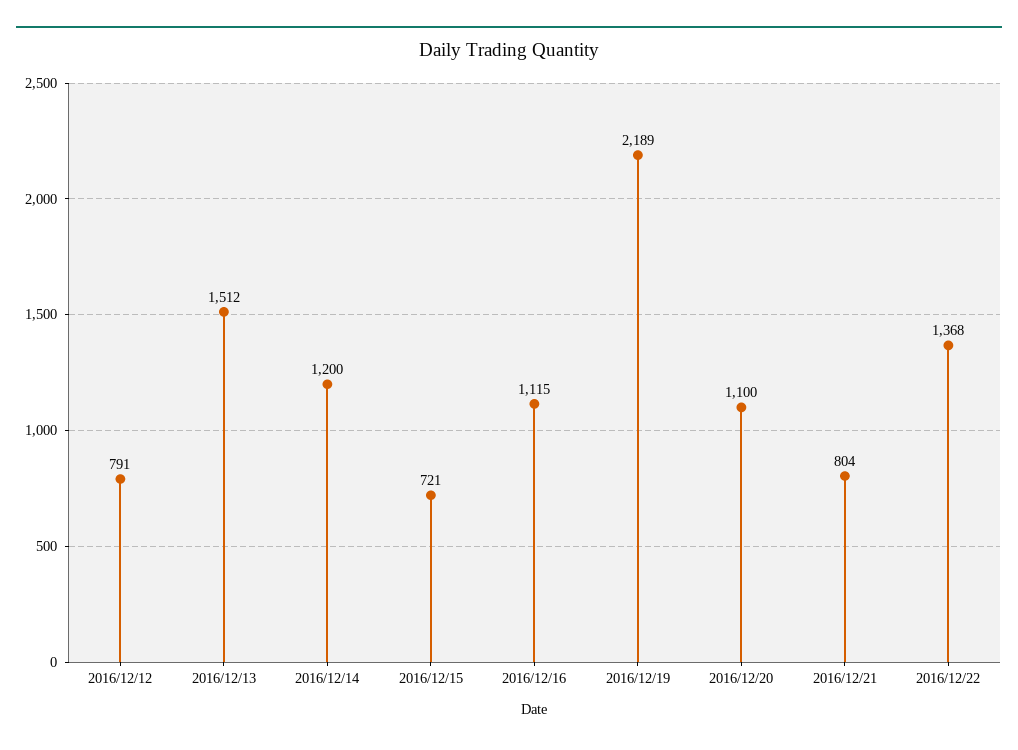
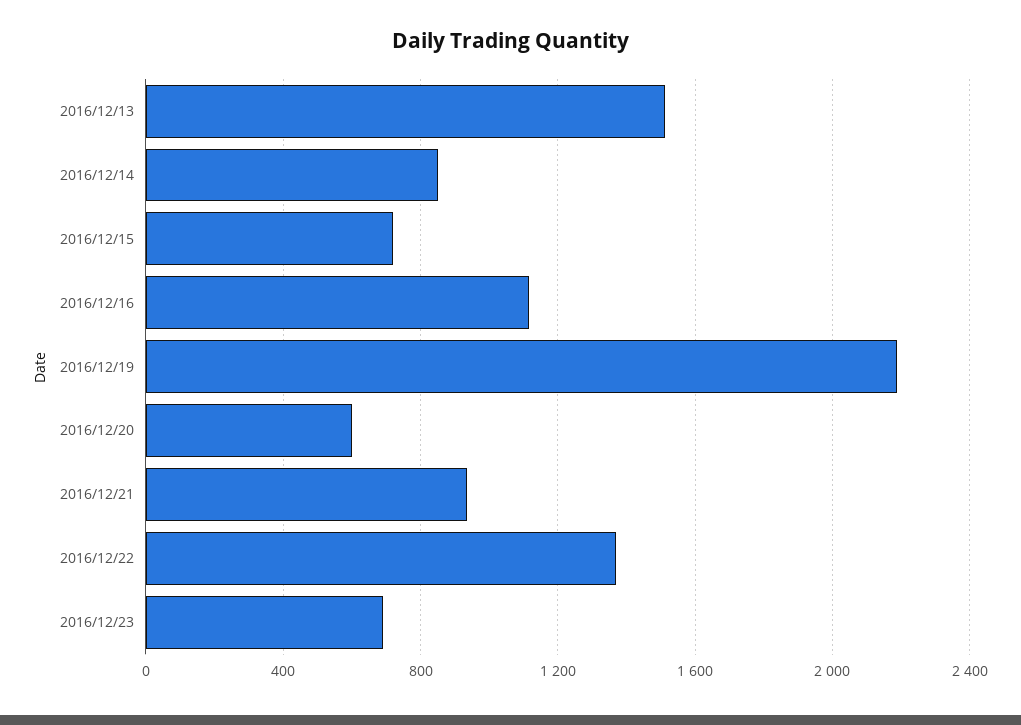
2016/12/12: 791 -> none
2016/12/14: 1200 -> 850
2016/12/20: 1100 -> 600
2016/12/21: 804 -> 950
2016/12/23: none -> 700

